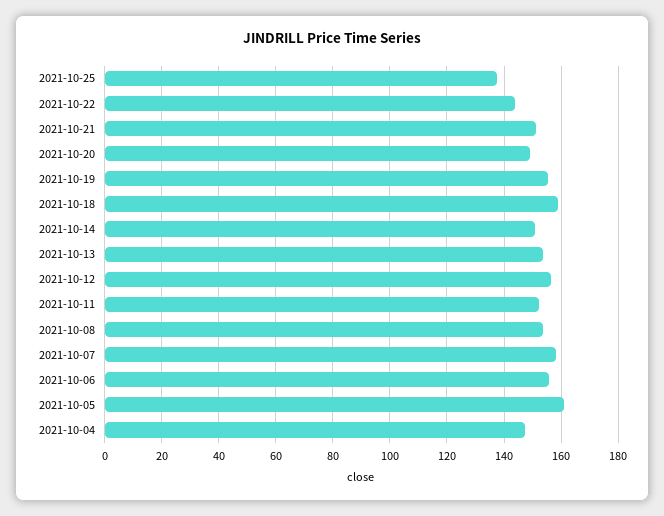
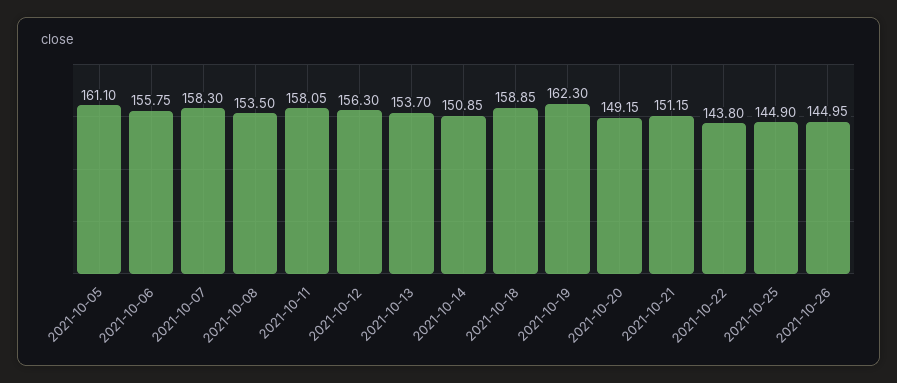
2021-10-25: 137.5 -> 144.9
2021-10-19: 155 -> 162.3
2021-10-11: 152.5 -> 158.05
2021-10-04: 147.5 -> none
2021-10-26: none -> 144.95

